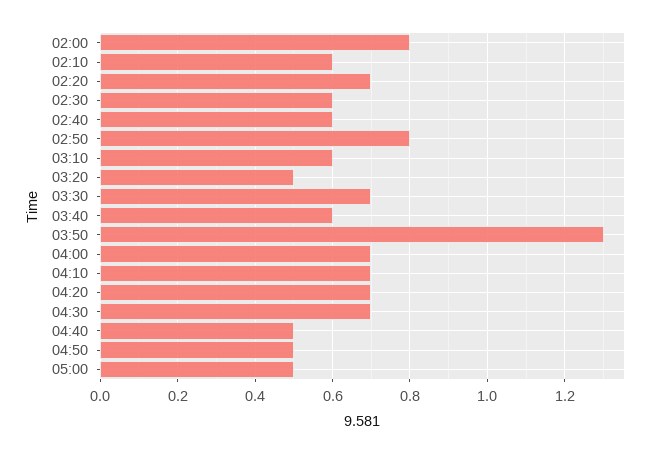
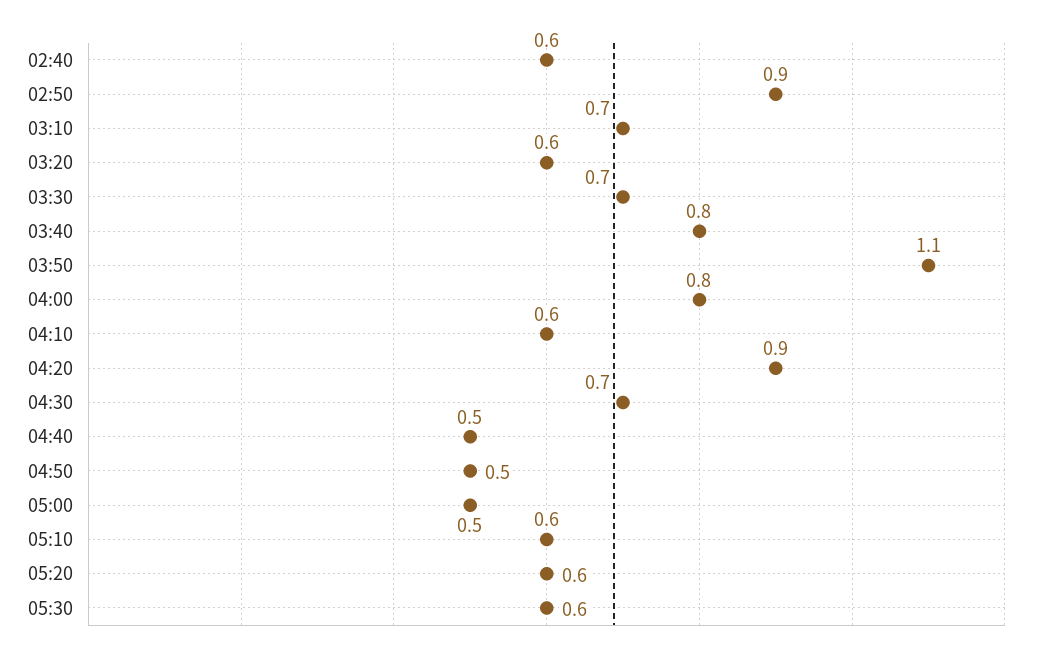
02:00: 0.8 -> none
02:10: 0.6 -> none
02:20: 0.7 -> none
02:30: 0.6 -> none
02:50: 0.8 -> 0.9
03:10: 0.6 -> 0.7
03:20: 0.5 -> 0.6
03:40: 0.6 -> 0.8
03:50: 1.3 -> 1.1
04:00: 0.7 -> 0.8
04:10: 0.7 -> 0.6
04:20: 0.7 -> 0.9
05:10: none -> 0.6
05:20: none -> 0.6
05:30: none -> 0.6

